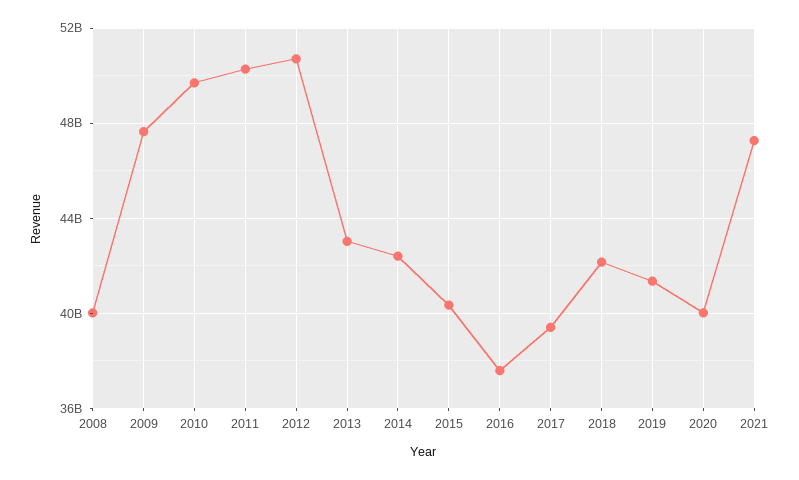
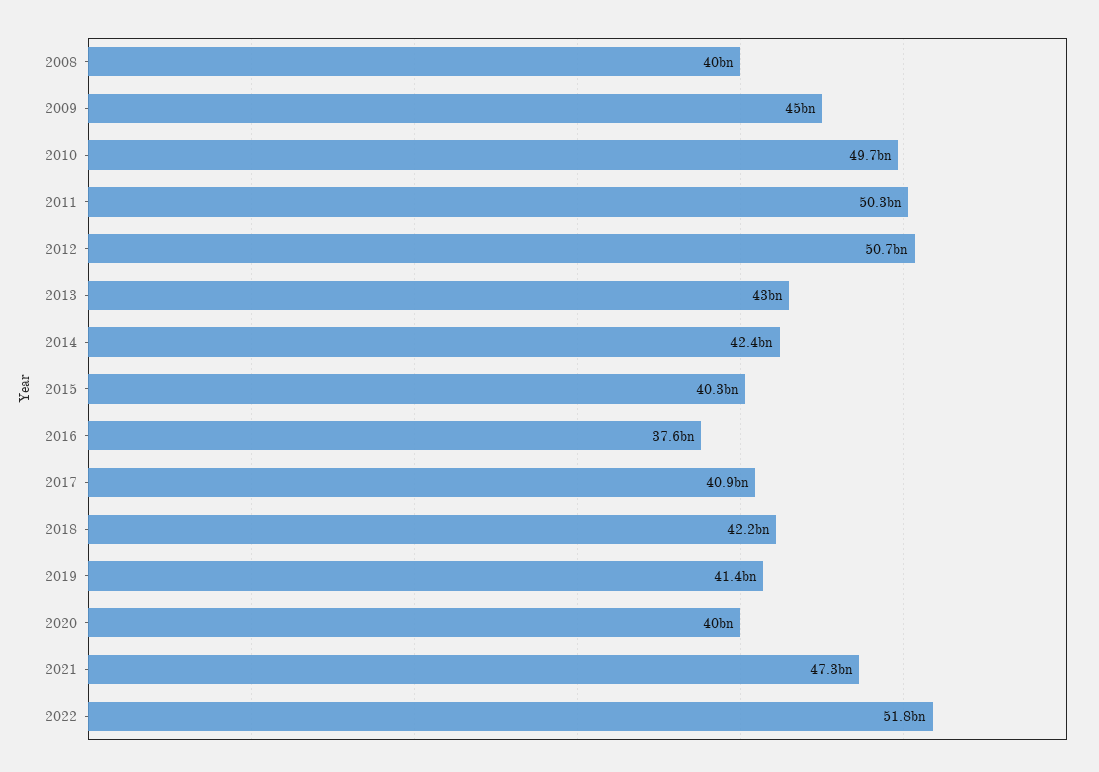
2009: 47500000000 -> 45000000000
2017: 39500000000 -> 40900000000
2022: none -> 51800000000

